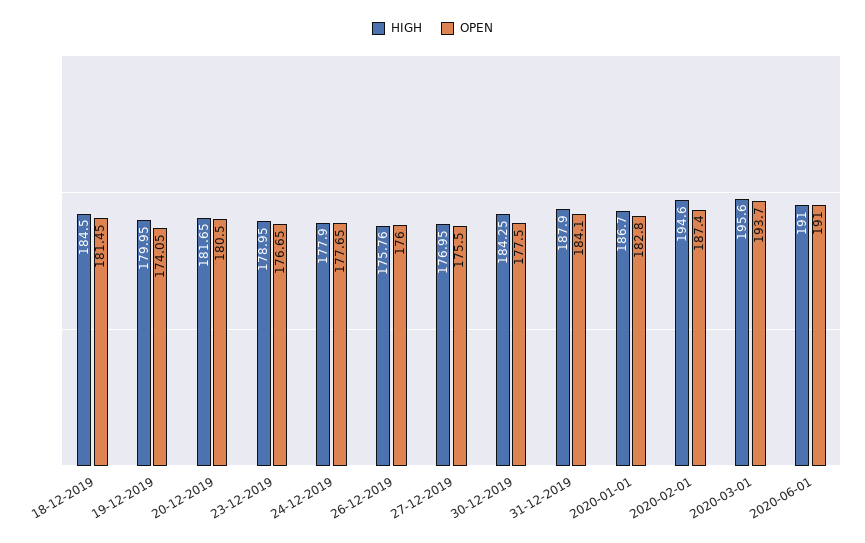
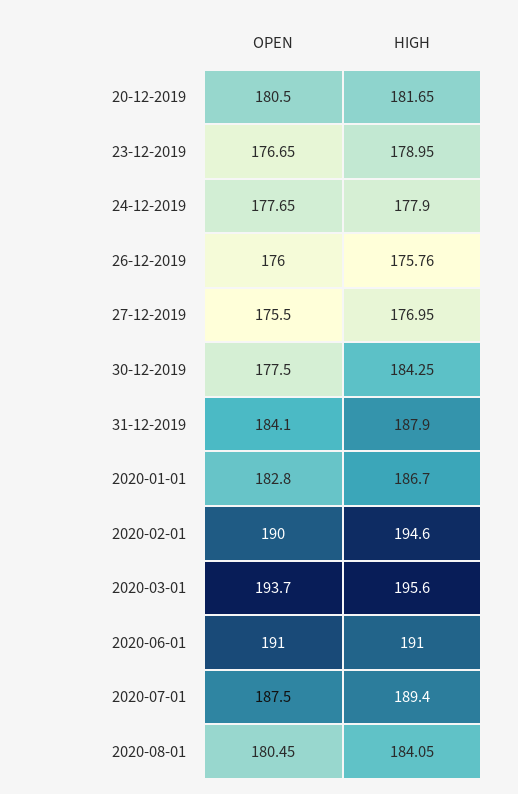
HIGH, 18-12-2019: 184.5 -> none
OPEN, 18-12-2019: 181.45 -> none
HIGH, 19-12-2019: 179.95 -> none
OPEN, 19-12-2019: 174.05 -> none
OPEN, 2020-02-01: 187.4 -> 190
OPEN, 2020-07-01: none -> 187.5
HIGH, 2020-07-01: none -> 189.4
OPEN, 2020-08-01: none -> 180.45
HIGH, 2020-08-01: none -> 184.05

